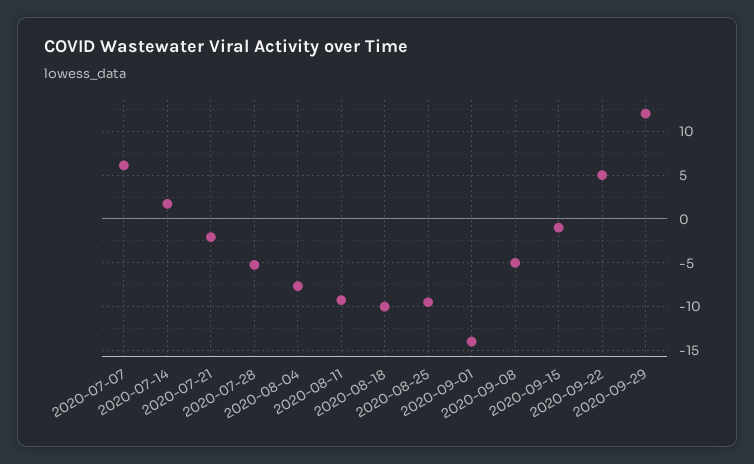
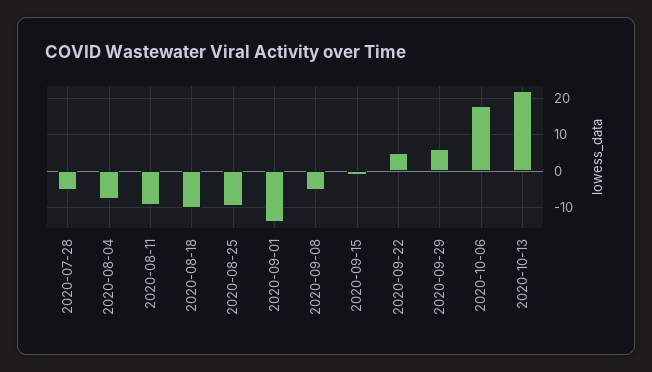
2020-07-07: 6 -> none
2020-07-14: 2 -> none
2020-07-21: -2 -> none
2020-09-29: 12 -> 6
2020-10-06: none -> 18
2020-10-13: none -> 22

